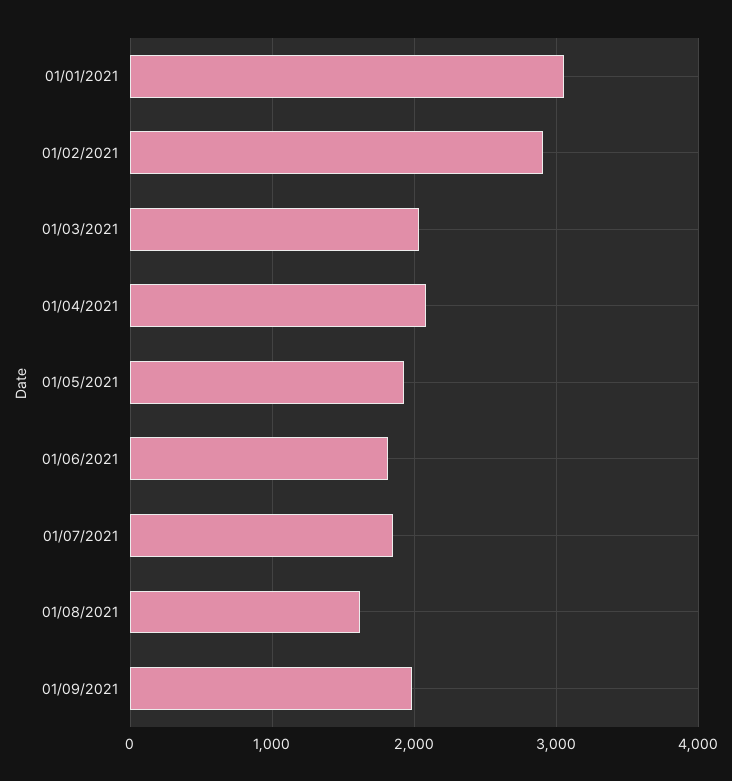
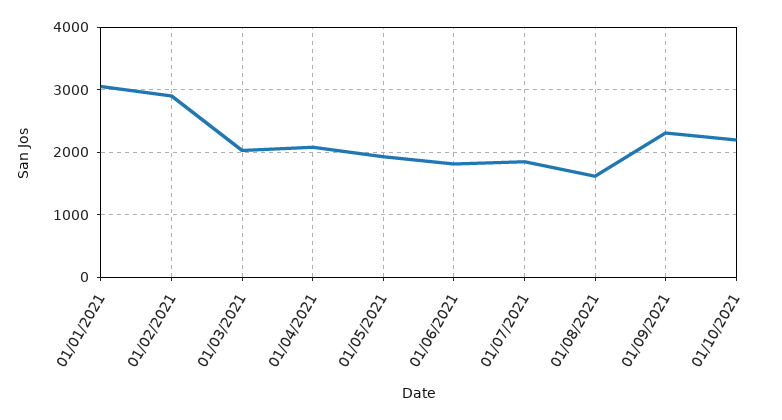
01/09/2021: 2000 -> 2300
01/10/2021: none -> 2200

